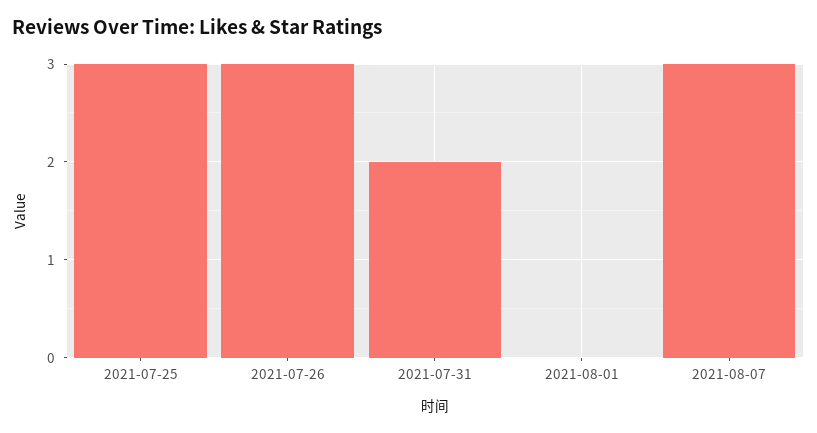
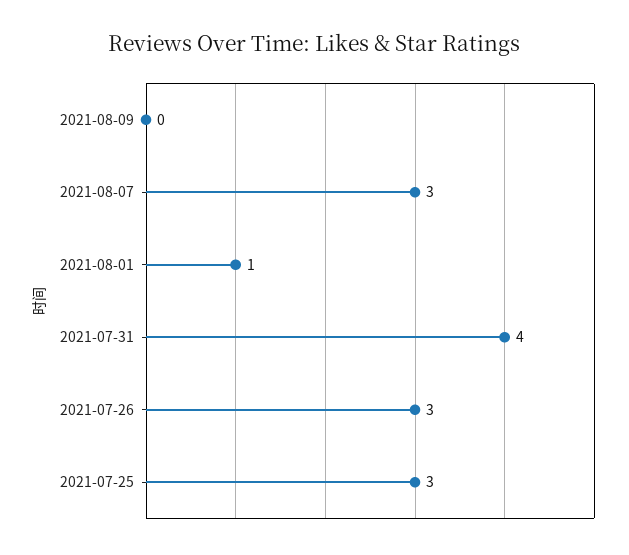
2021-07-31: 2 -> 4
2021-08-01: 0 -> 1
2021-08-09: none -> 0

